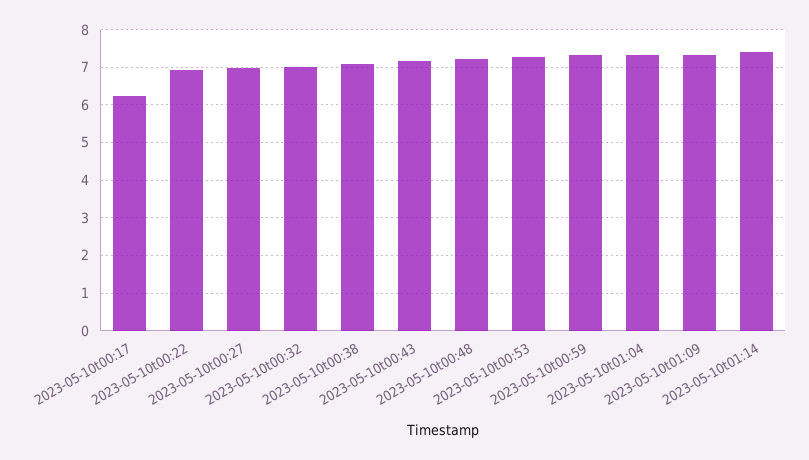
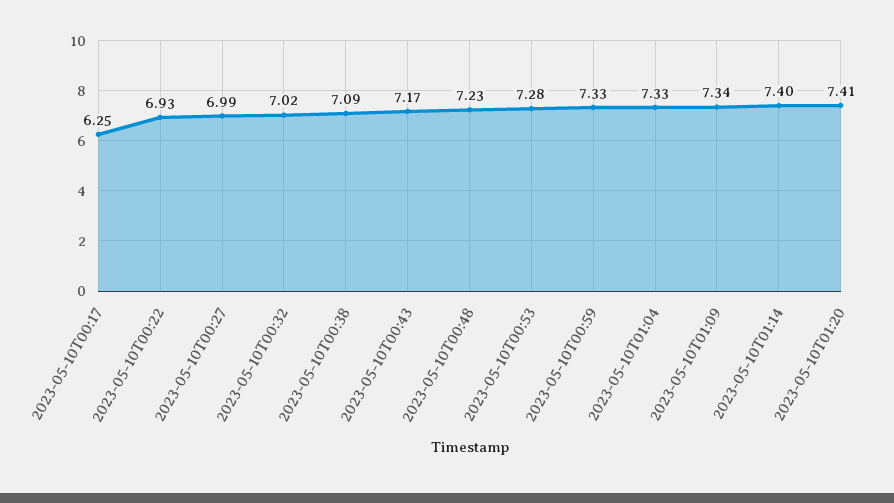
2023-05-10T01:20: none -> 7.41

